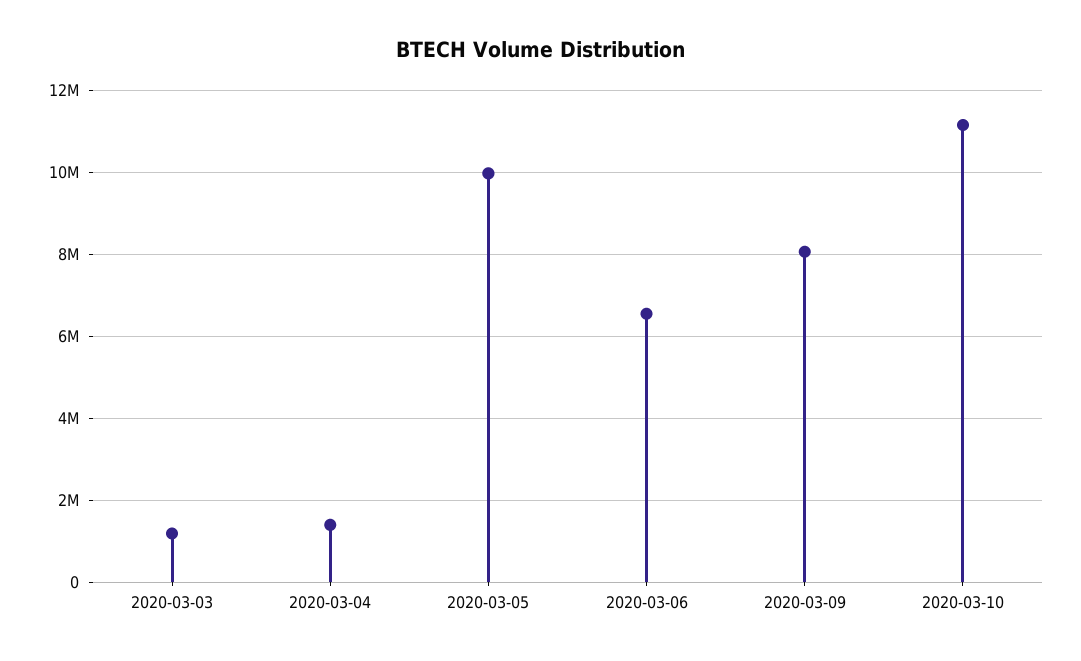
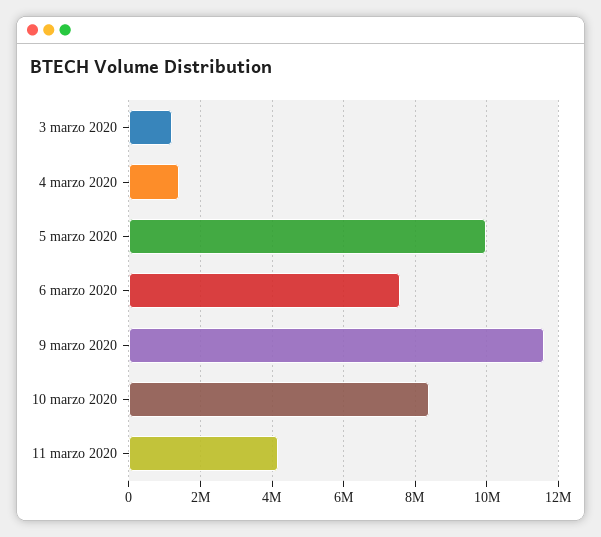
2020-03-06: 6600000 -> 7600000
2020-03-09: 8000000 -> 11600000
2020-03-10: 11200000 -> 8400000
11 marzo 2020: none -> 4200000

